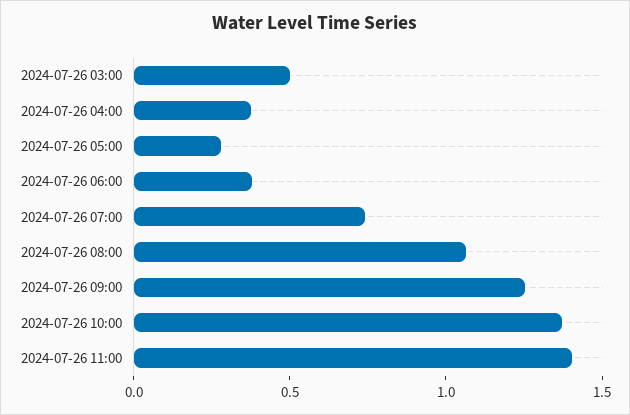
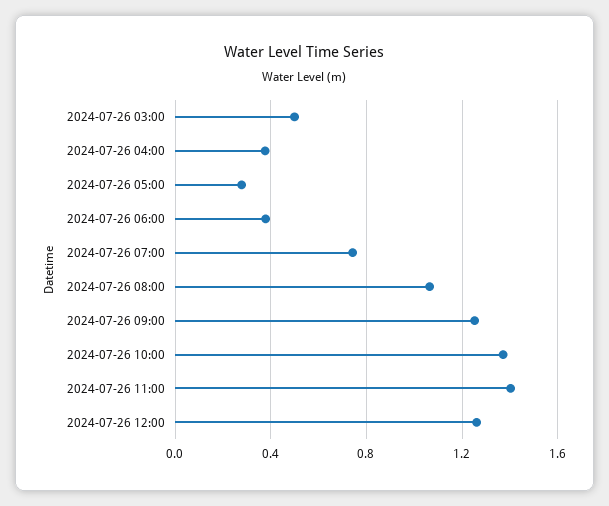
2024-07-26 12:00: none -> 1.25

